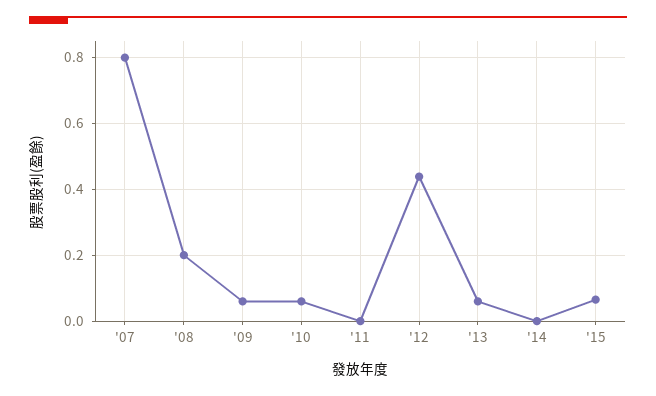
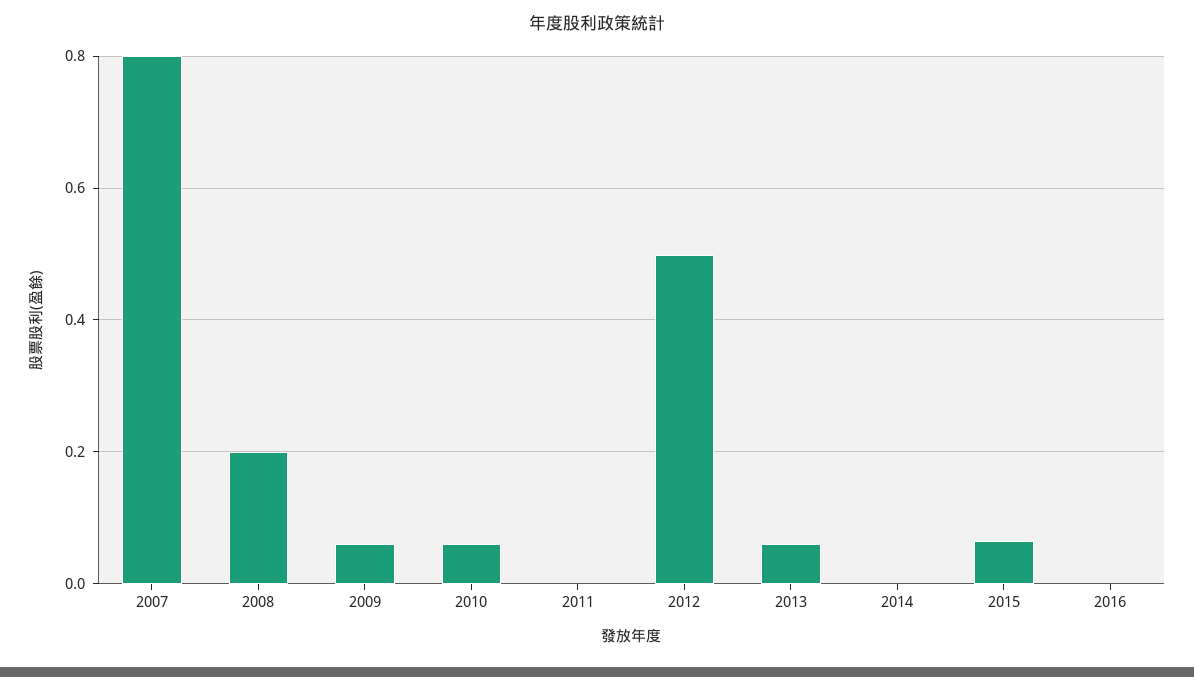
'12: 0.44 -> 0.5
2016: none -> 0

